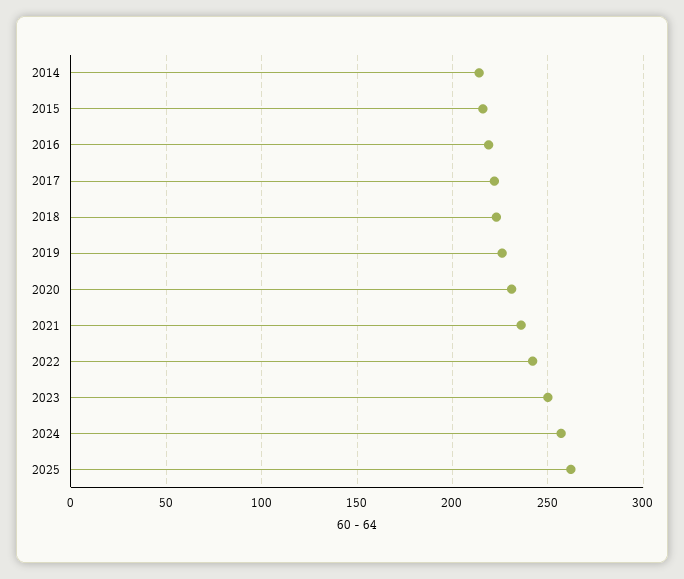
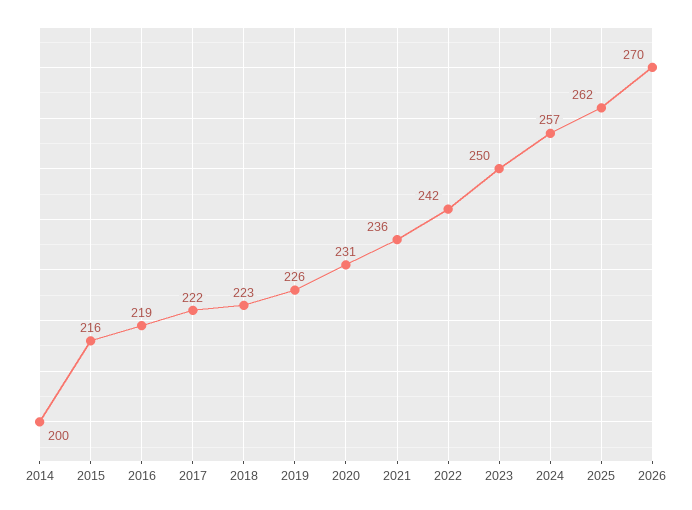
2014: 215 -> 200
2026: none -> 270

